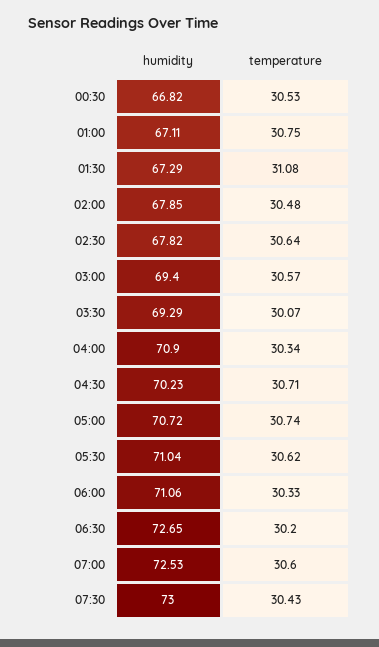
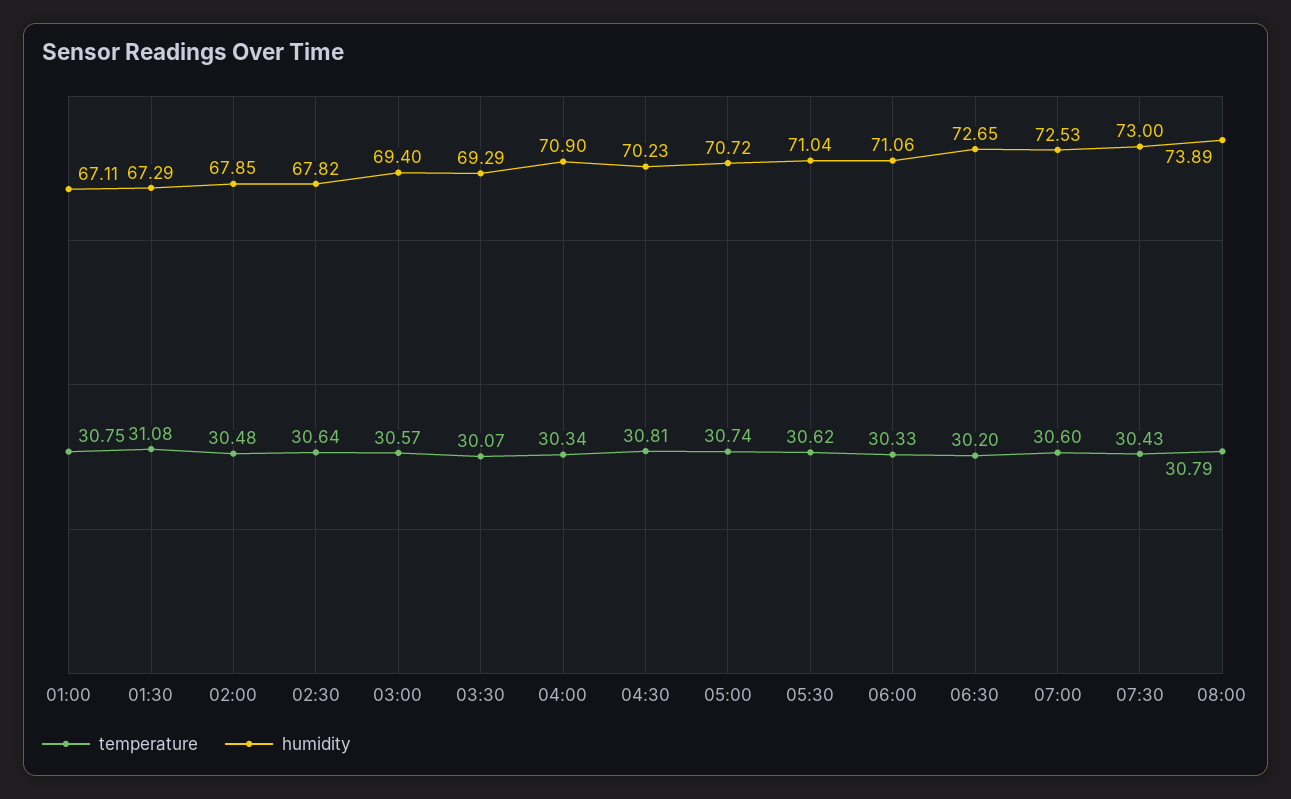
humidity, 00:30: 66.82 -> none
temperature, 00:30: 30.53 -> none
temperature, 04:30: 30.71 -> 30.81
temperature, 08:00: none -> 30.79
humidity, 08:00: none -> 73.89

